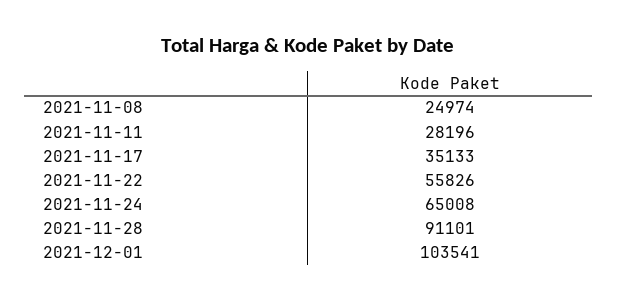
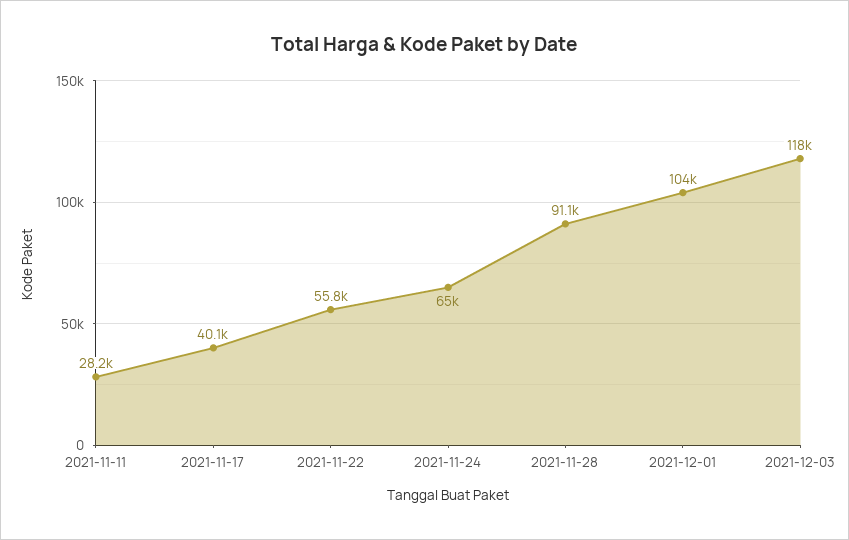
2021-11-08: 24974 -> none
2021-11-17: 35133 -> 40100
2021-12-03: none -> 118000

